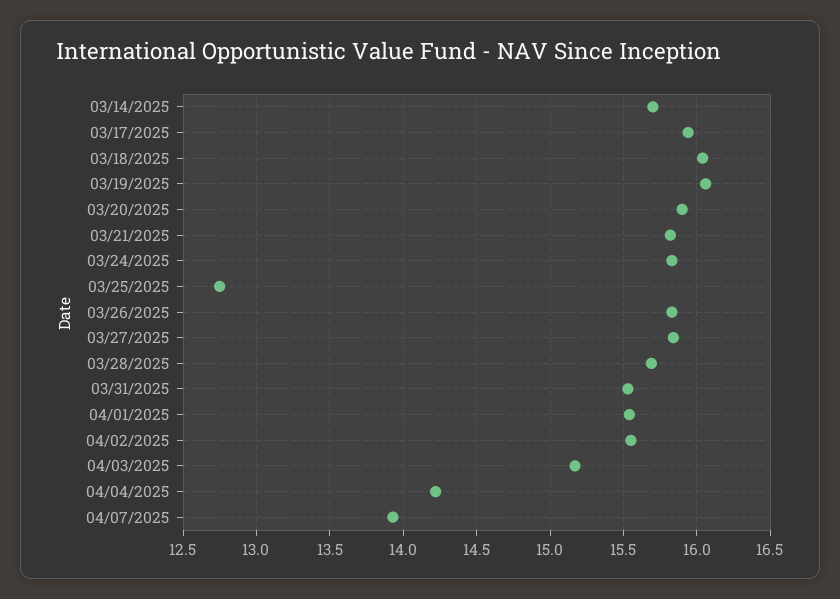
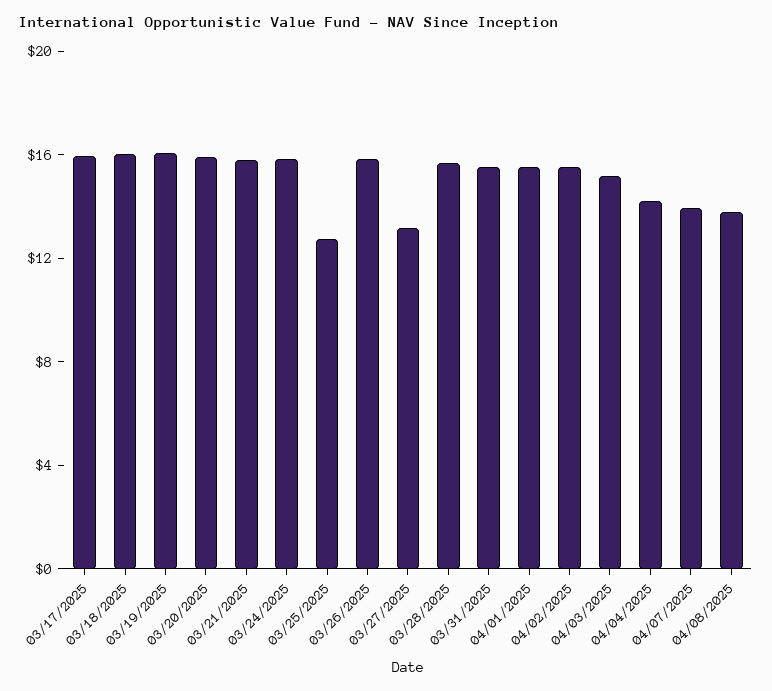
03/14/2025: 15.7 -> none
03/27/2025: 15.85 -> 13
04/08/2025: none -> 14

